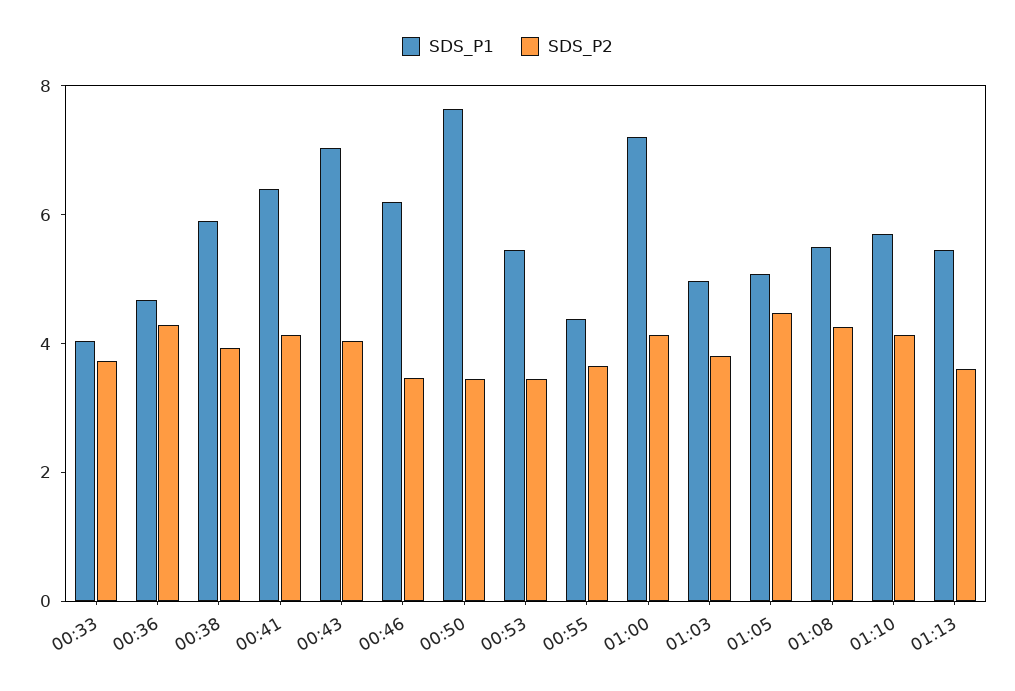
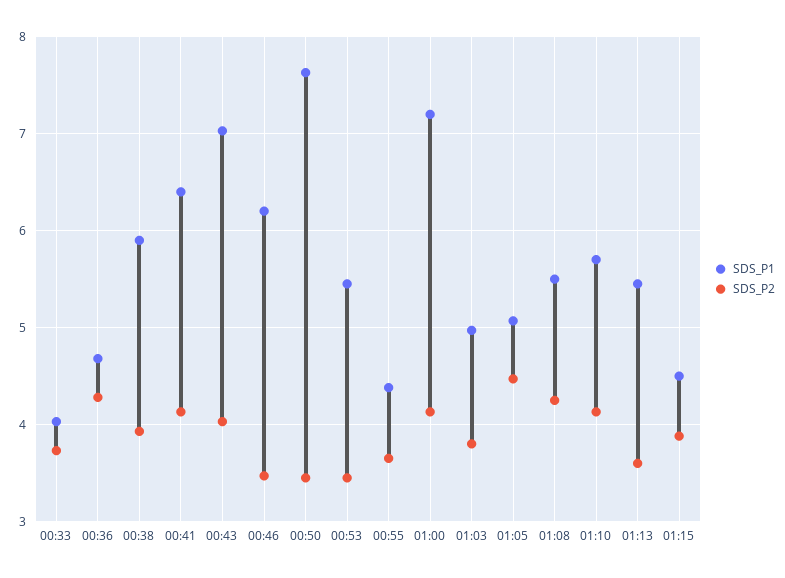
SDS_P1, 01:15: none -> 4.5
SDS_P2, 01:15: none -> 3.9

